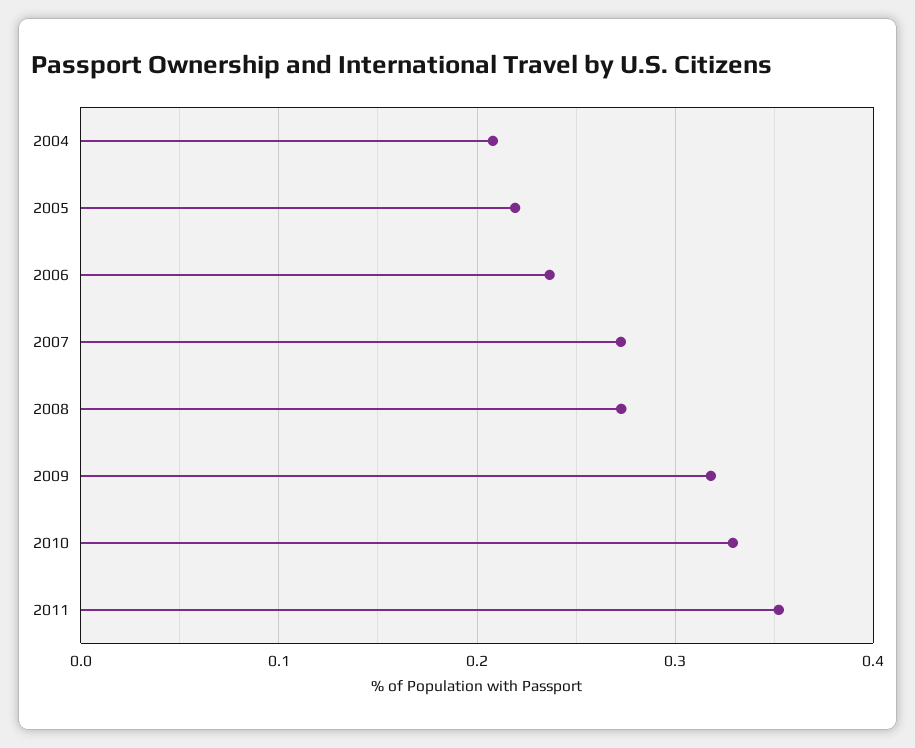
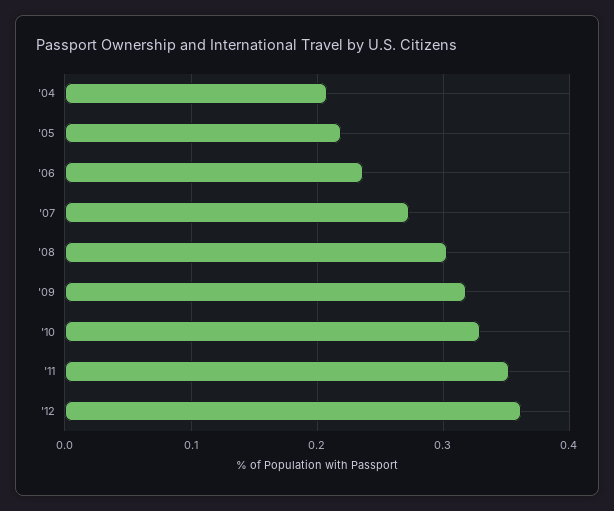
2008: 0.27 -> 0.3
'12: none -> 0.36

